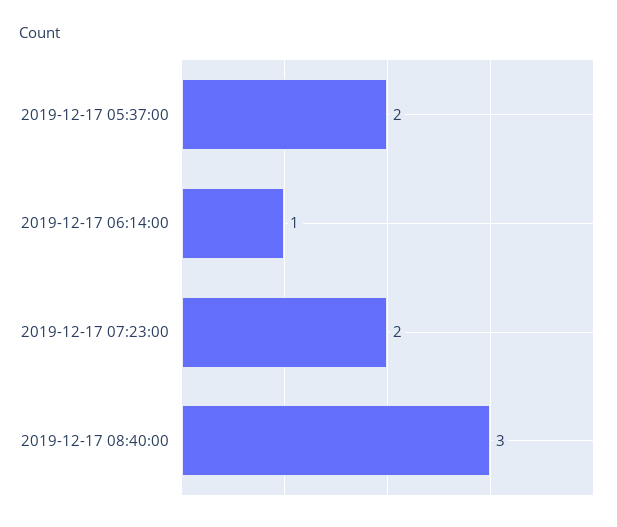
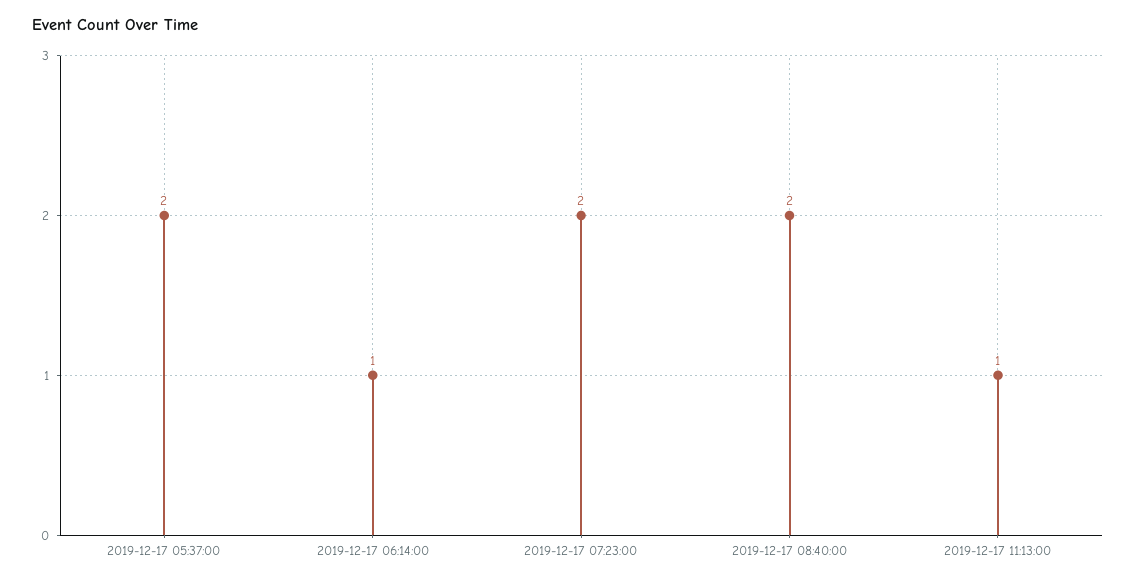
2019-12-17 08:40:00: 3 -> 2
2019-12-17 11:13:00: none -> 1

